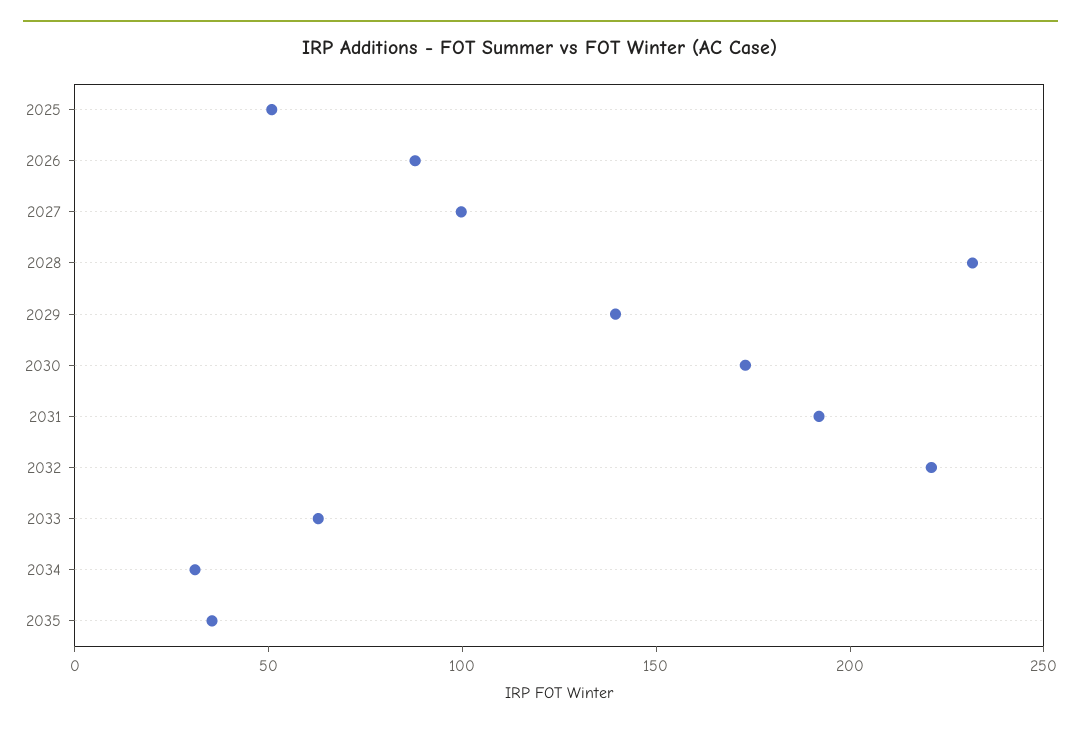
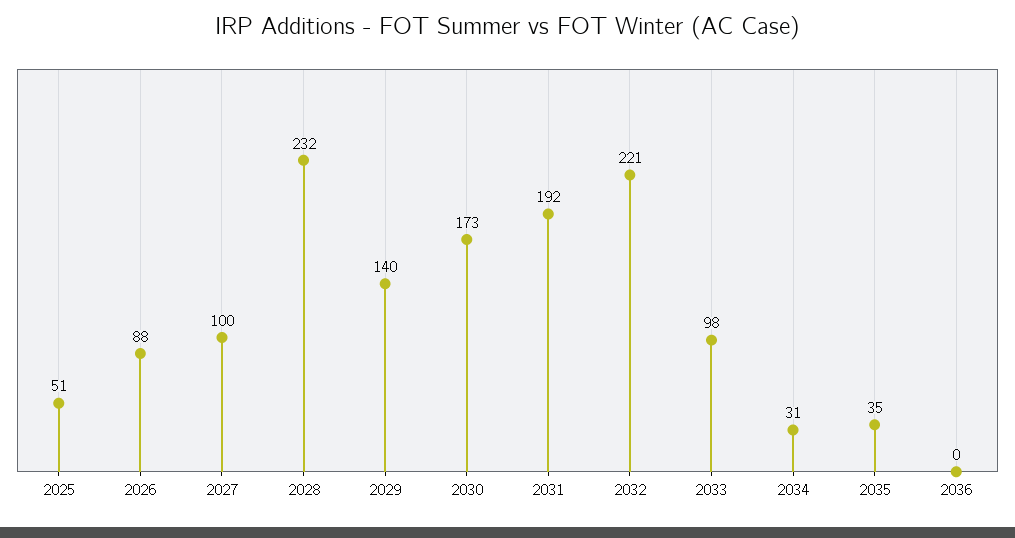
2033: 60 -> 98
2036: none -> 0

